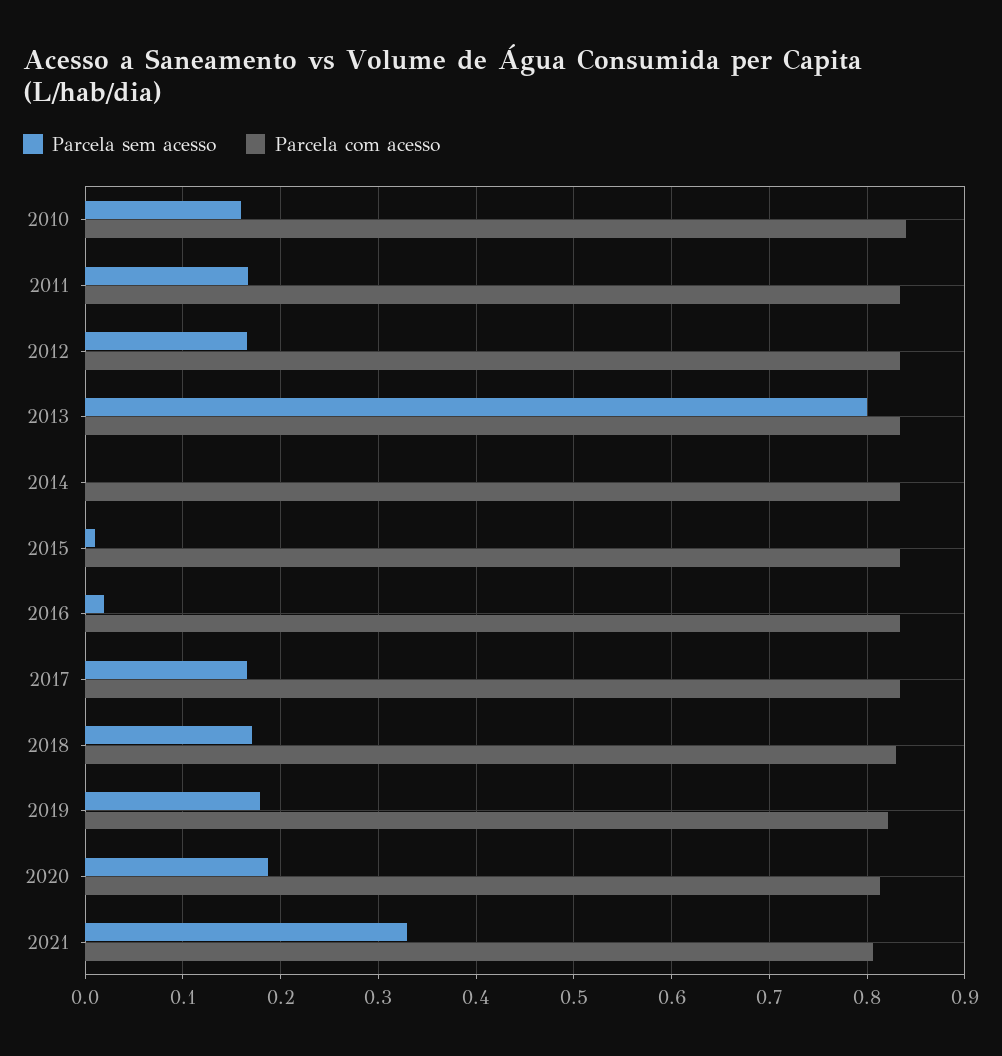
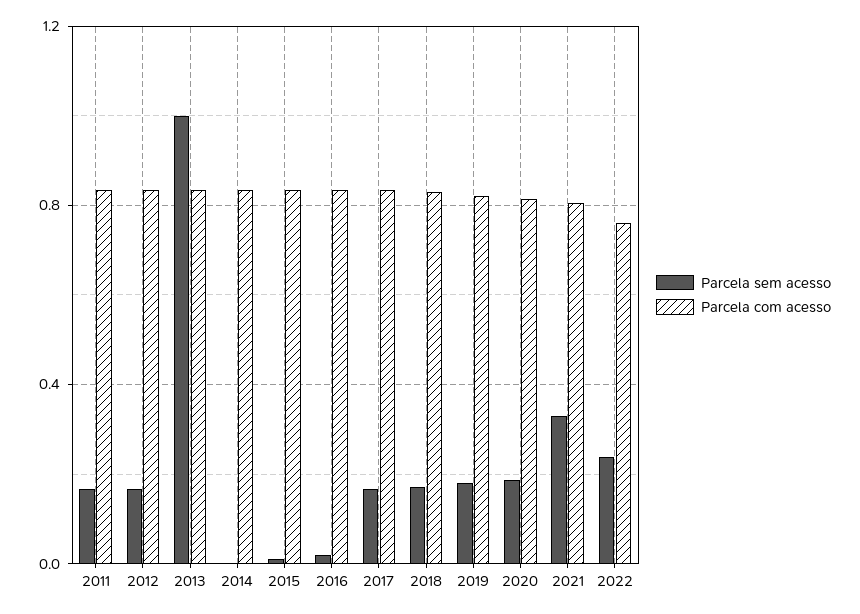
Parcela sem acesso, 2010: 0.16 -> none
Parcela com acesso, 2010: 0.84 -> none
Parcela sem acesso, 2013: 0.8 -> 1
Parcela sem acesso, 2022: none -> 0.25
Parcela com acesso, 2022: none -> 0.75

